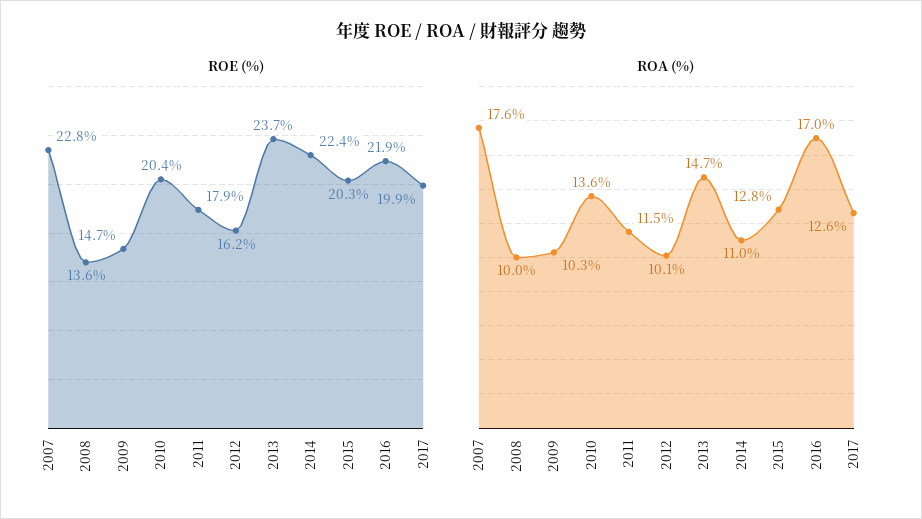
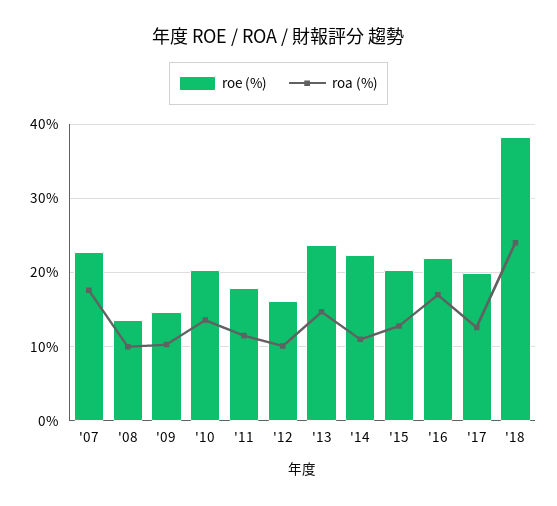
ROE (%), '18: none -> 38
ROA (%), '18: none -> 24

